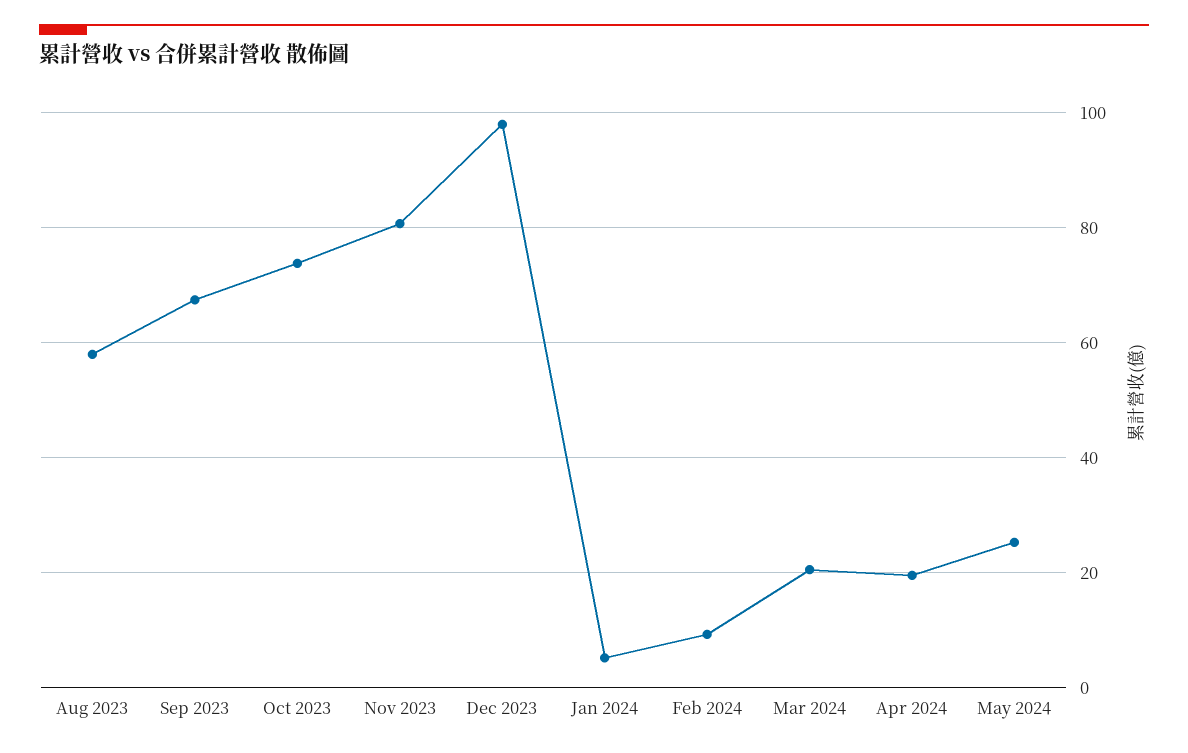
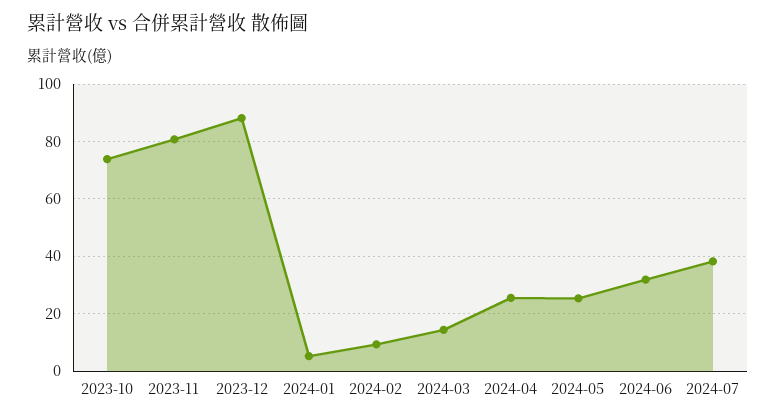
Aug 2023: 58 -> none
Sep 2023: 68 -> none
Dec 2023: 98 -> 87.5
Mar 2024: 20 -> 15
Apr 2024: 20 -> 25
2024-06: none -> 32.5
2024-07: none -> 37.5

